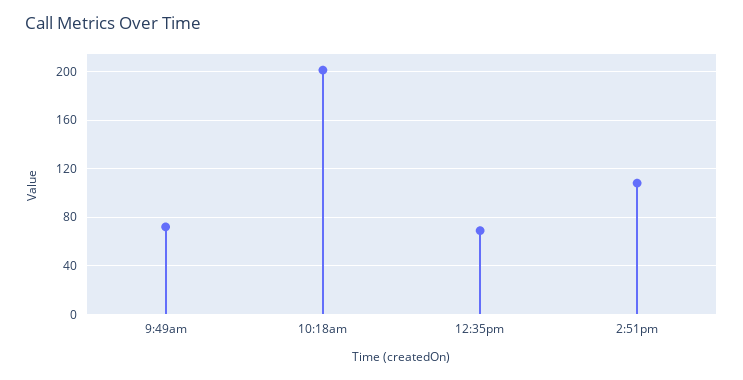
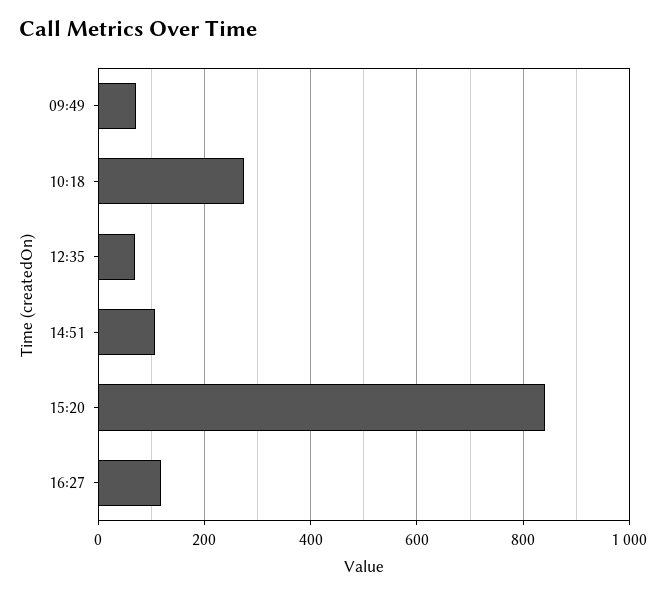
10:18am: 200 -> 280
15:20: none -> 840
16:27: none -> 120

